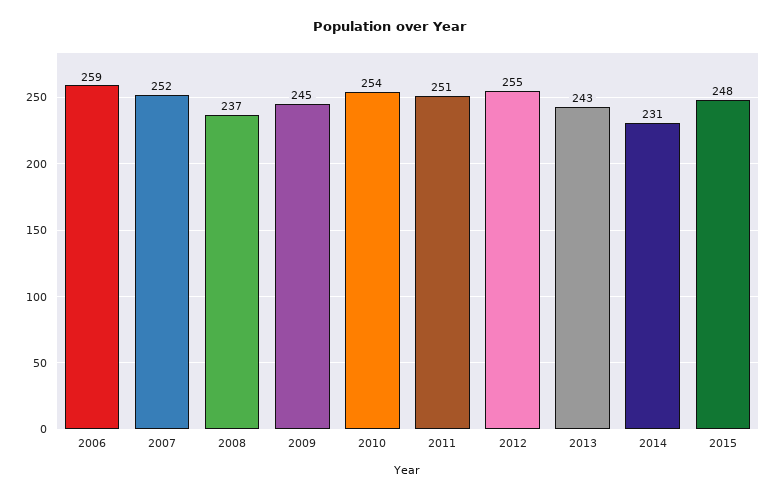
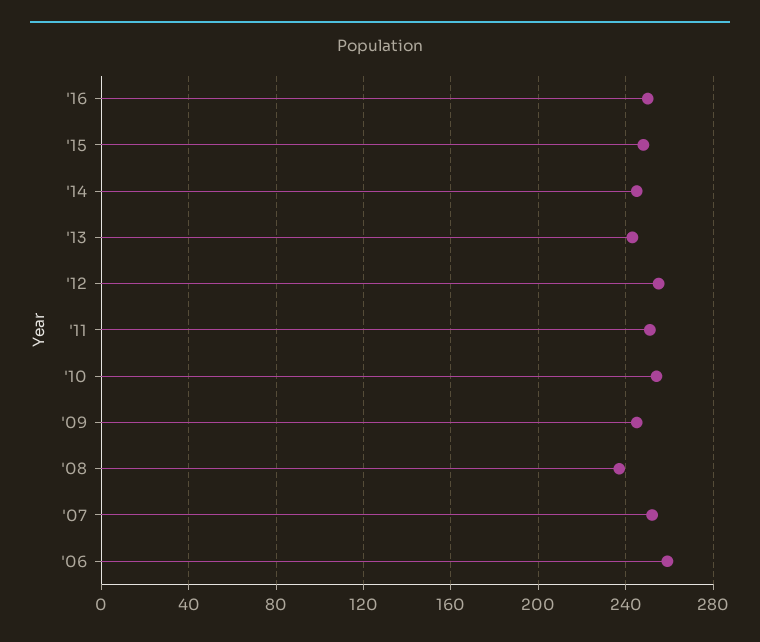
2014: 231 -> 245
'16: none -> 250

